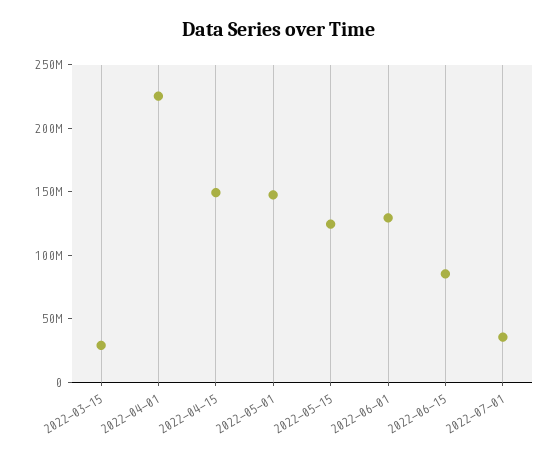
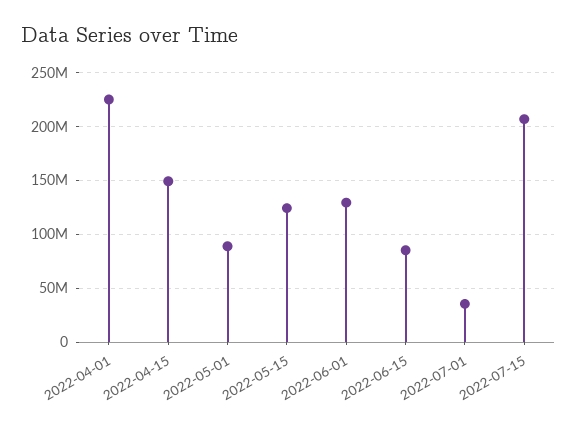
2022-03-15: 30000000 -> none
2022-05-01: 150000000 -> 90000000
2022-07-15: none -> 210000000

